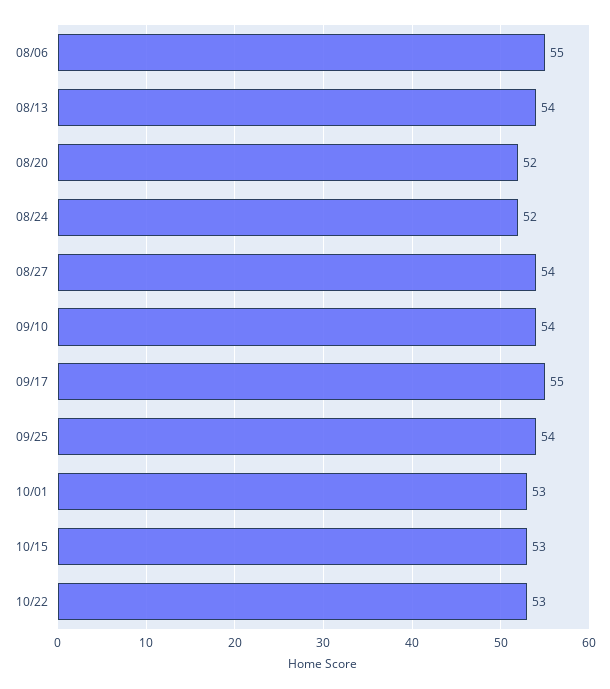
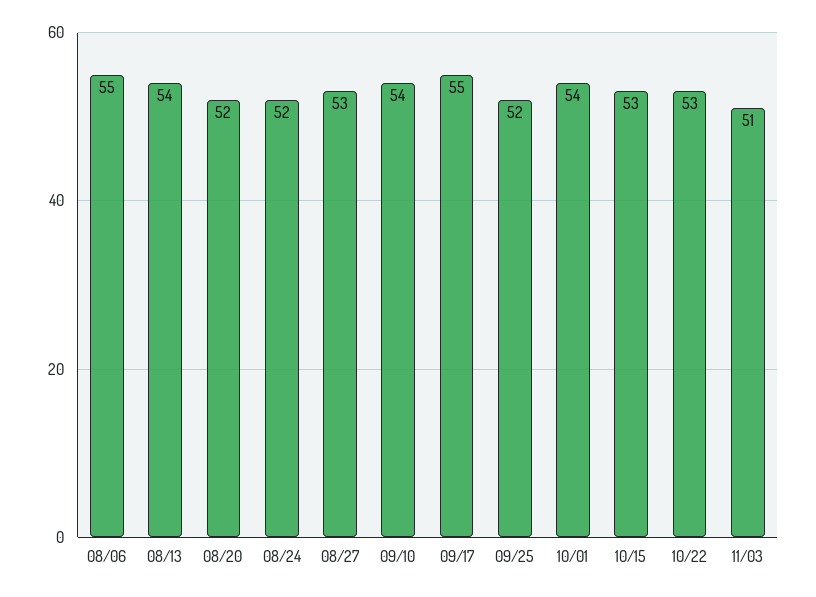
08/27: 54 -> 53
09/25: 54 -> 52
10/01: 53 -> 54
11/03: none -> 51

